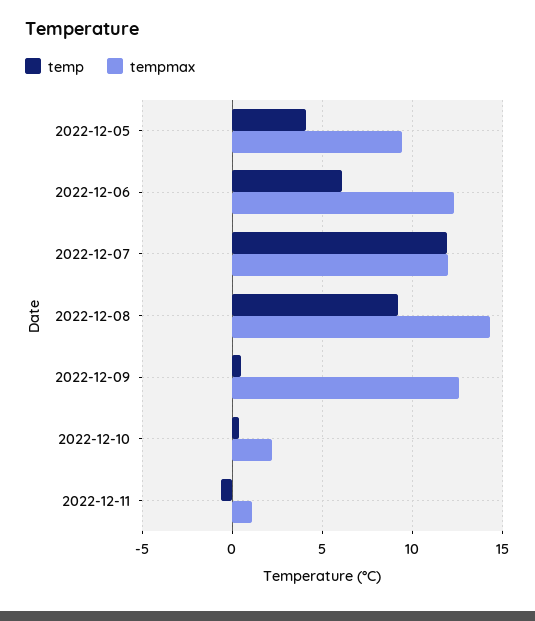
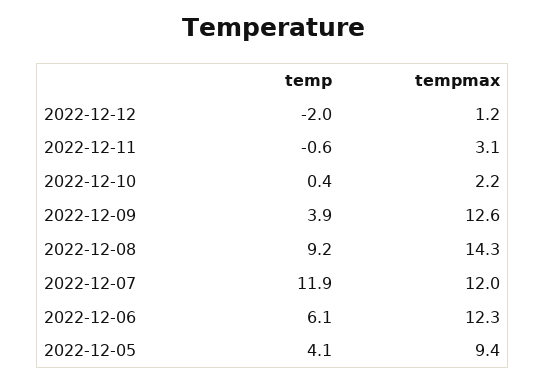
temp, 2022-12-09: 0.5 -> 3.9
tempmax, 2022-12-11: 1 -> 3.1
temp, 2022-12-12: none -> -2
tempmax, 2022-12-12: none -> 1.2

